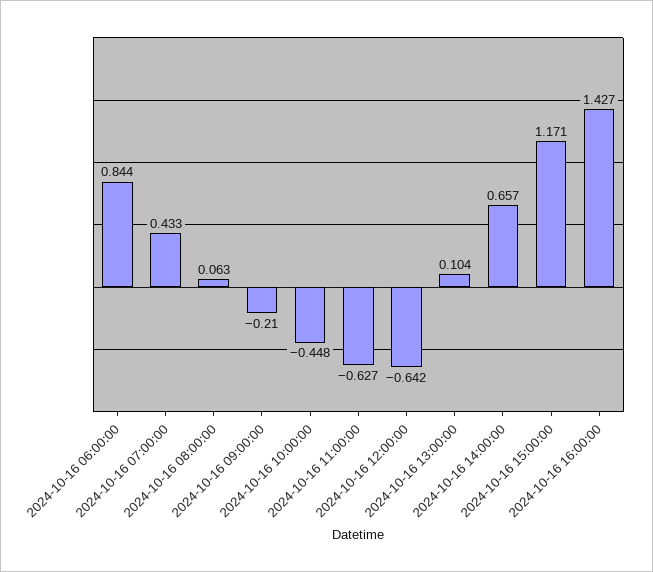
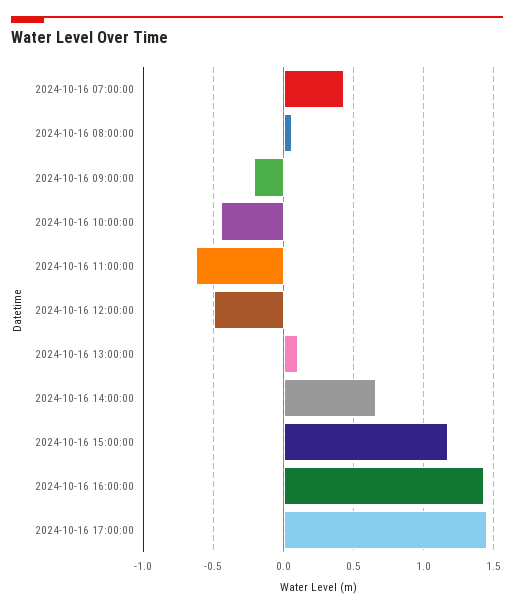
2024-10-16 06:00:00: 0.844 -> none
2024-10-16 12:00:00: -0.642 -> -0.5
2024-10-16 17:00:00: none -> 1.45

